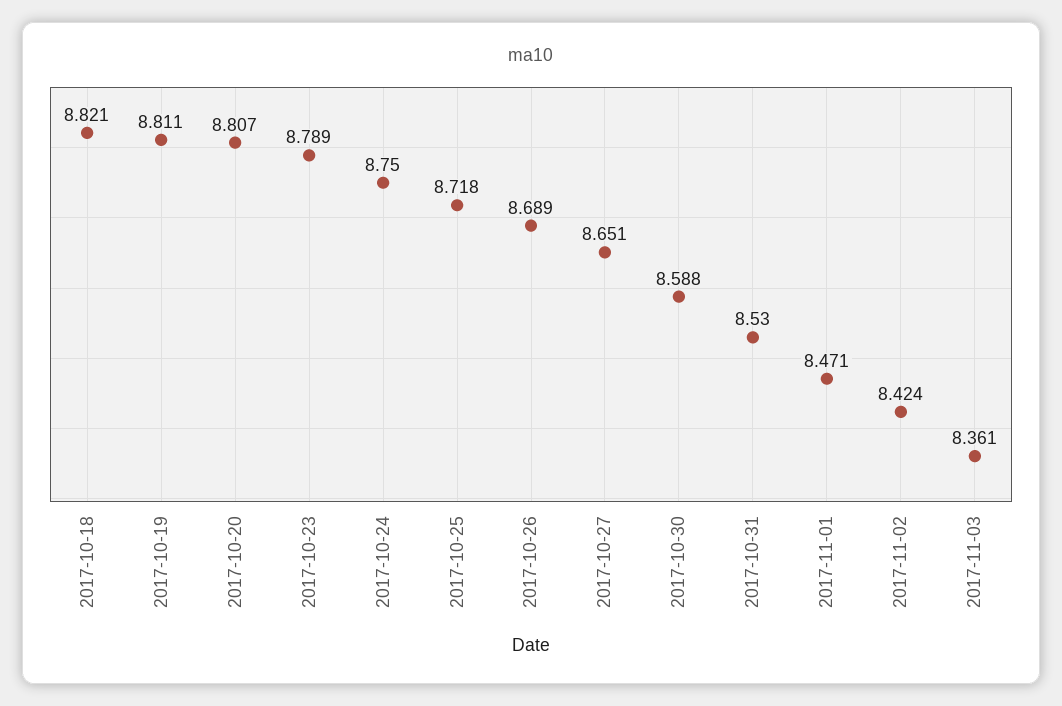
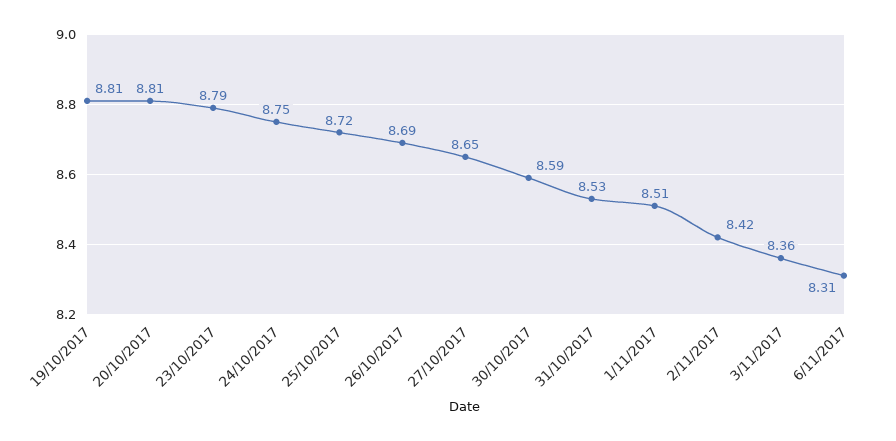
2017-10-18: 8.821 -> none
2017-11-01: 8.471 -> 8.51
6/11/2017: none -> 8.31

